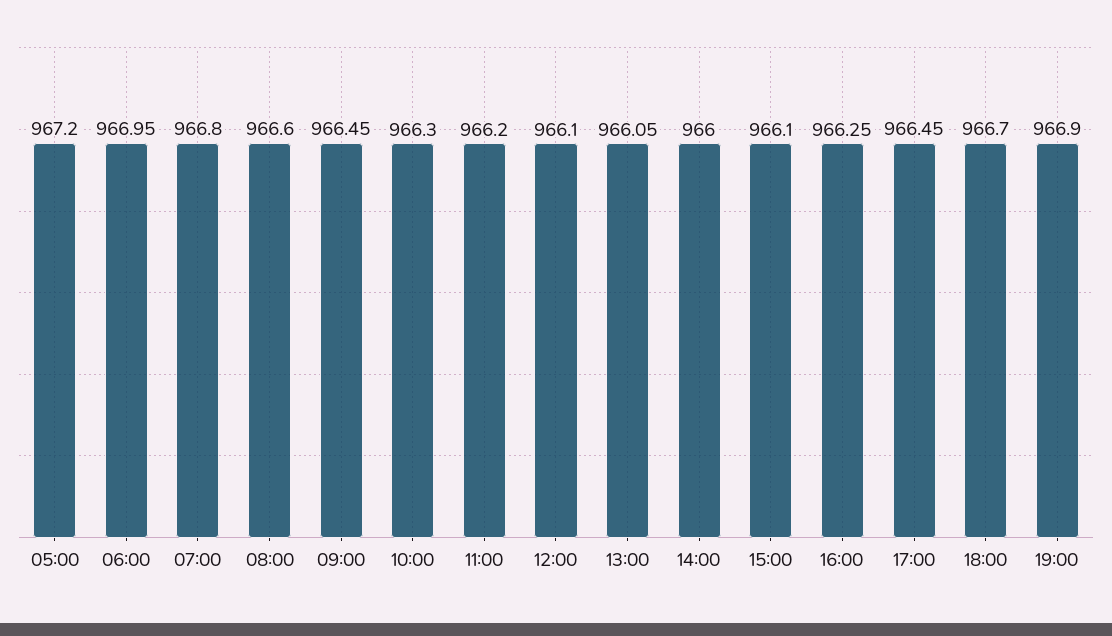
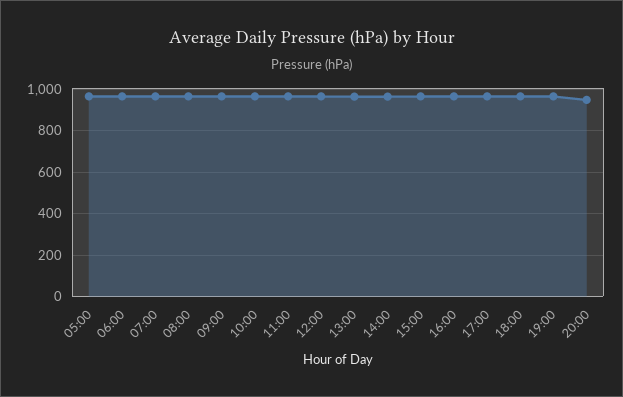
20:00: none -> 950

